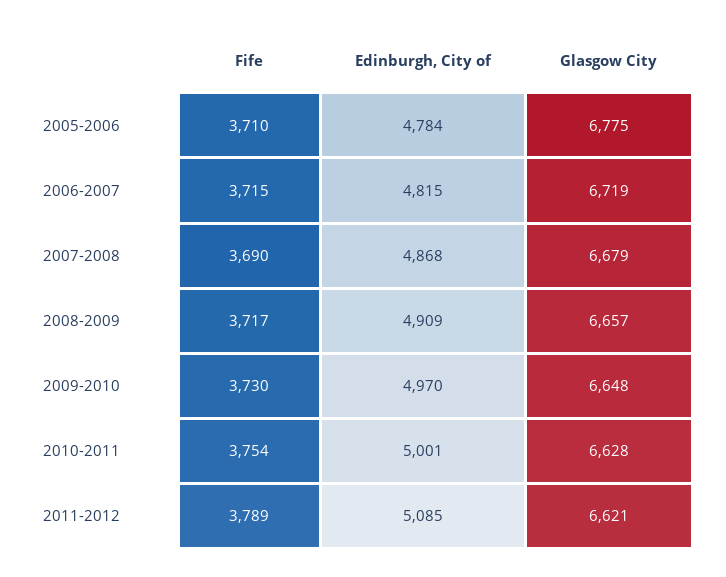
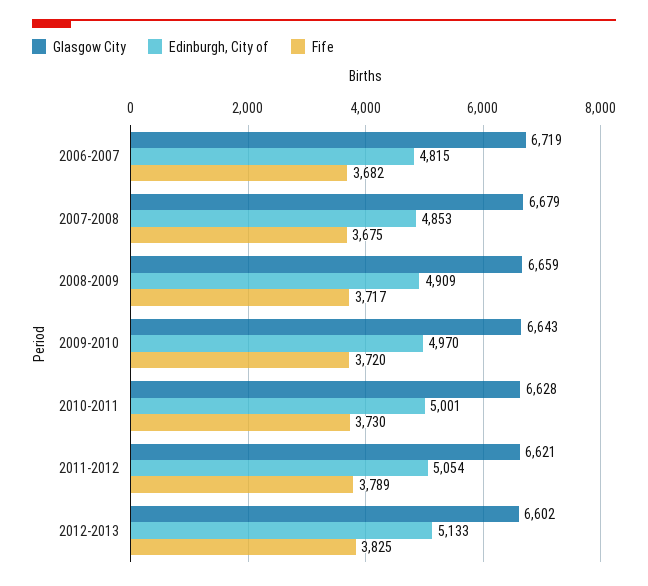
Fife, 2005-2006: 3710 -> none
Edinburgh, City of, 2005-2006: 4784 -> none
Glasgow City, 2005-2006: 6775 -> none
Fife, 2006-2007: 3715 -> 3682
Fife, 2007-2008: 3690 -> 3675
Edinburgh, City of, 2007-2008: 4868 -> 4853
Glasgow City, 2008-2009: 6657 -> 6659
Fife, 2009-2010: 3730 -> 3720
Glasgow City, 2009-2010: 6648 -> 6643
Fife, 2010-2011: 3754 -> 3730
Edinburgh, City of, 2011-2012: 5085 -> 5054
Glasgow City, 2012-2013: none -> 6602
Edinburgh, City of, 2012-2013: none -> 5133
Fife, 2012-2013: none -> 3825

